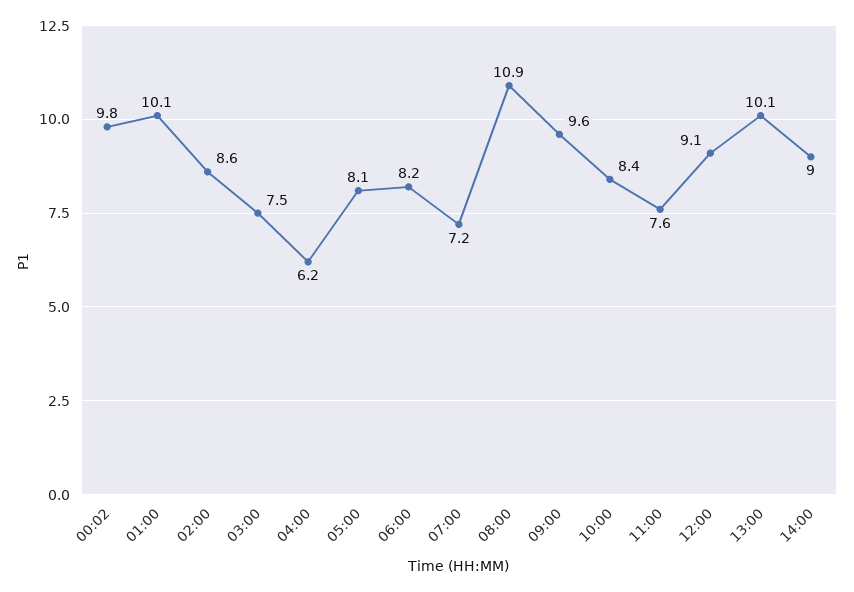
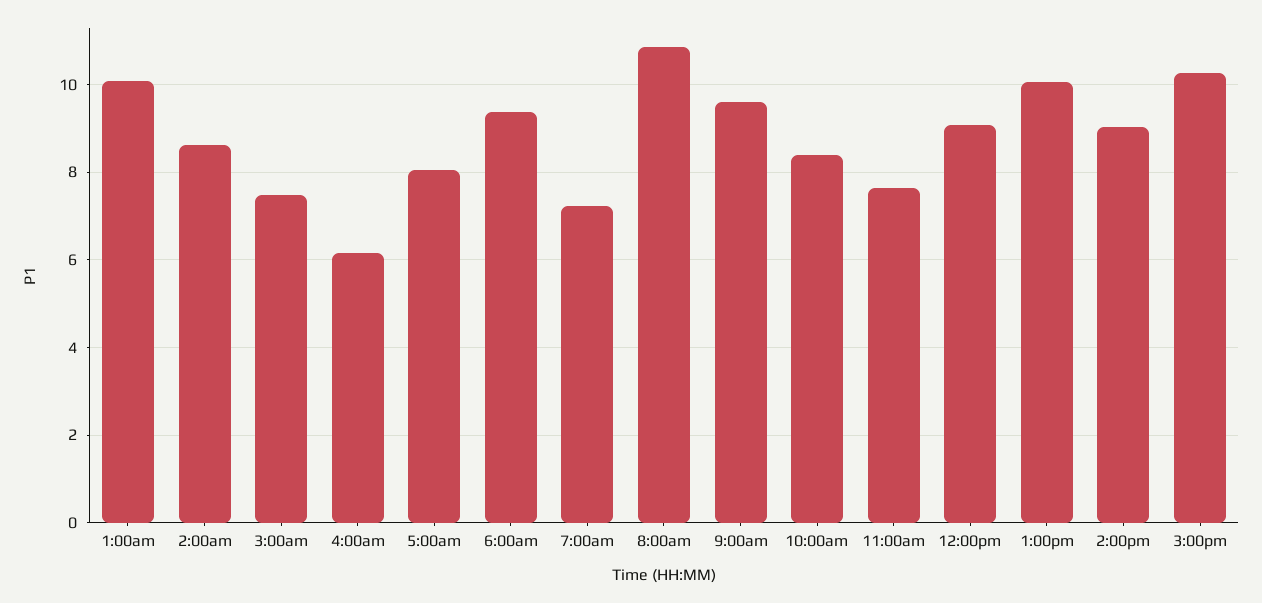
00:02: 9.8 -> none
06:00: 8.2 -> 9.4
3:00pm: none -> 10.2

